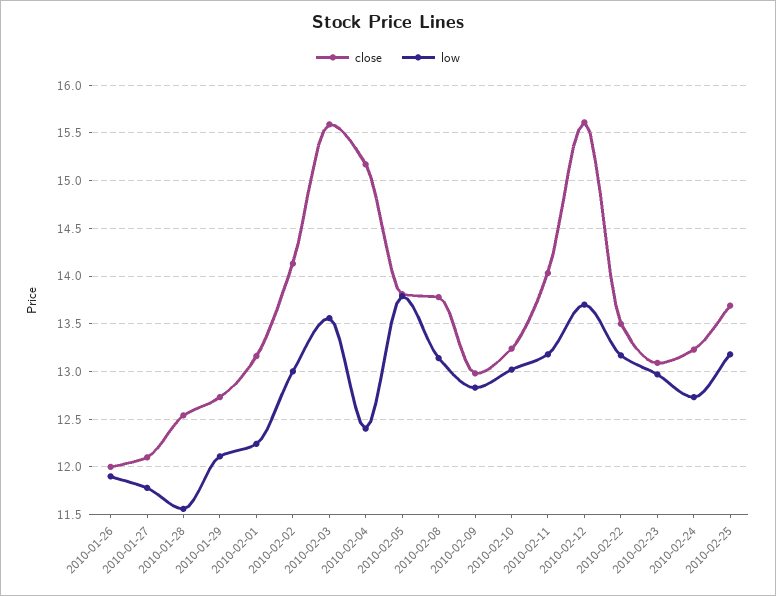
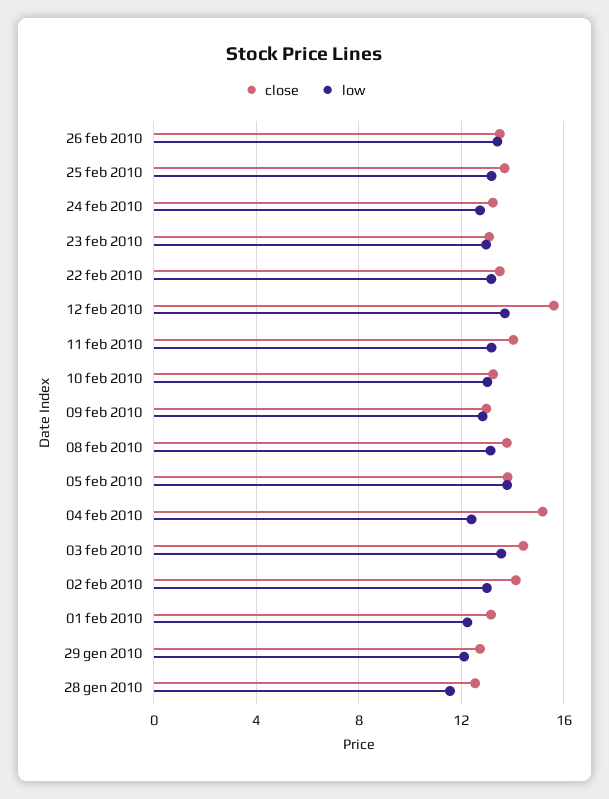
close, 2010-01-26: 12 -> none
low, 2010-01-26: 11.9 -> none
close, 2010-01-27: 12.1 -> none
low, 2010-01-27: 11.8 -> none
close, 2010-02-03: 15.6 -> 14.5
close, 26 feb 2010: none -> 13.5
low, 26 feb 2010: none -> 13.5

